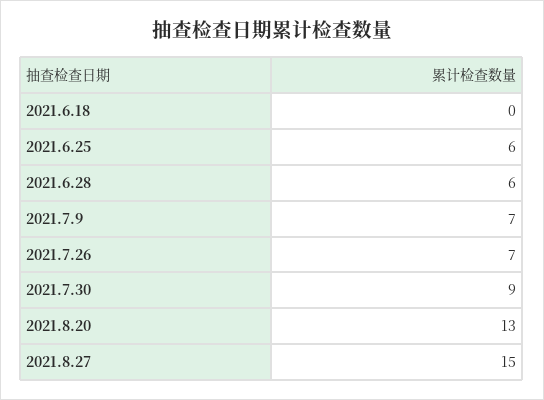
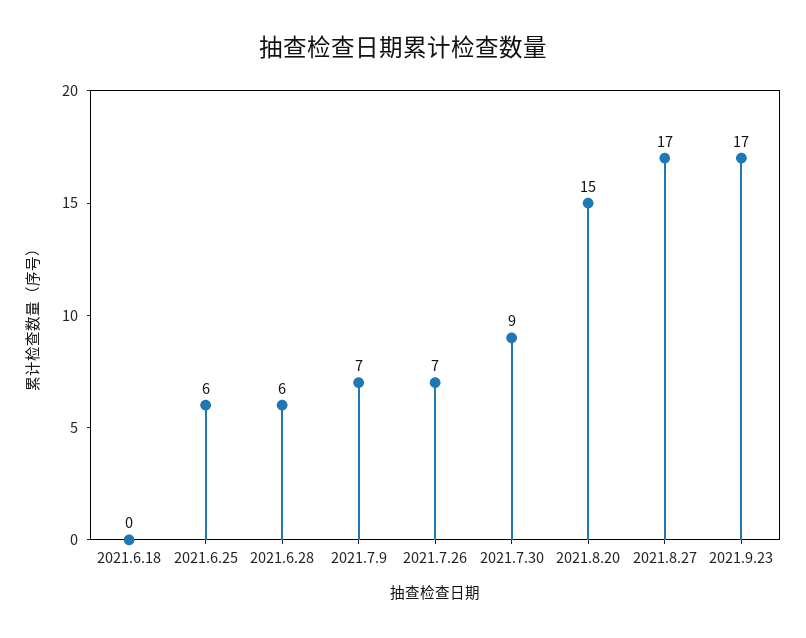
2021.8.20: 13 -> 15
2021.8.27: 15 -> 17
2021.9.23: none -> 17

